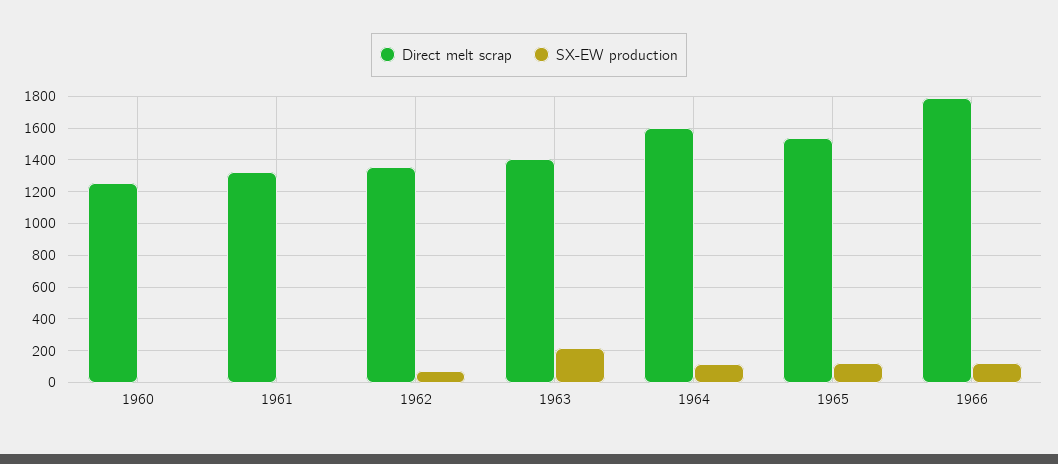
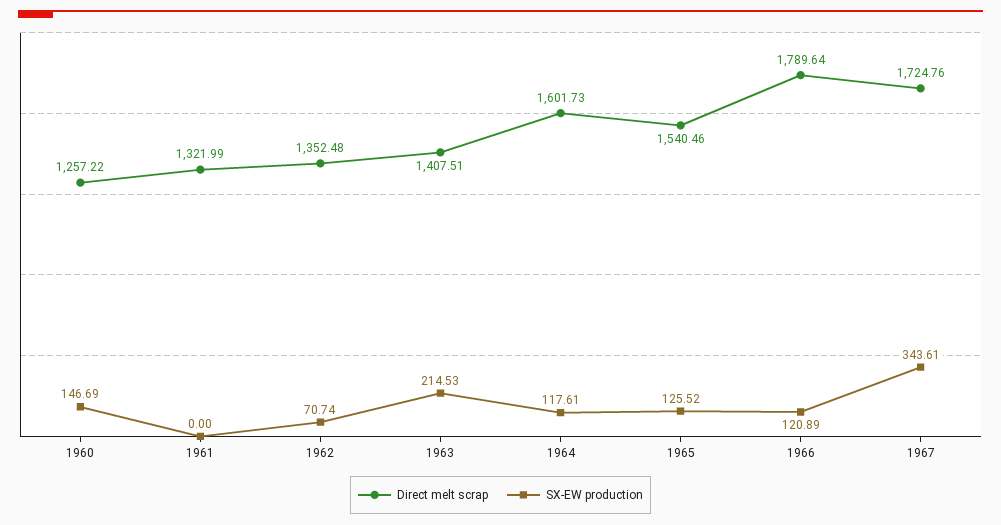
SX-EW production, 1960: 0 -> 146.69
Direct melt scrap, 1967: none -> 1724.76
SX-EW production, 1967: none -> 343.61

